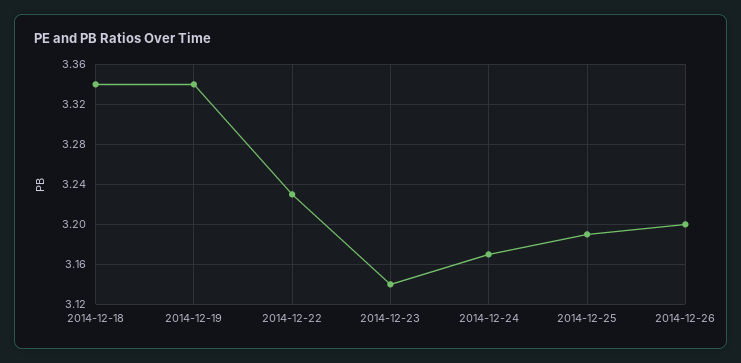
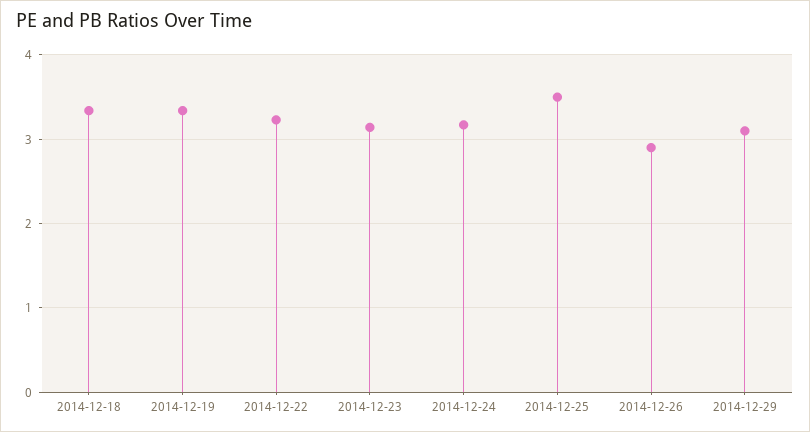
2014-12-25: 3.19 -> 3.5
2014-12-26: 3.2 -> 2.9
2014-12-29: none -> 3.1

